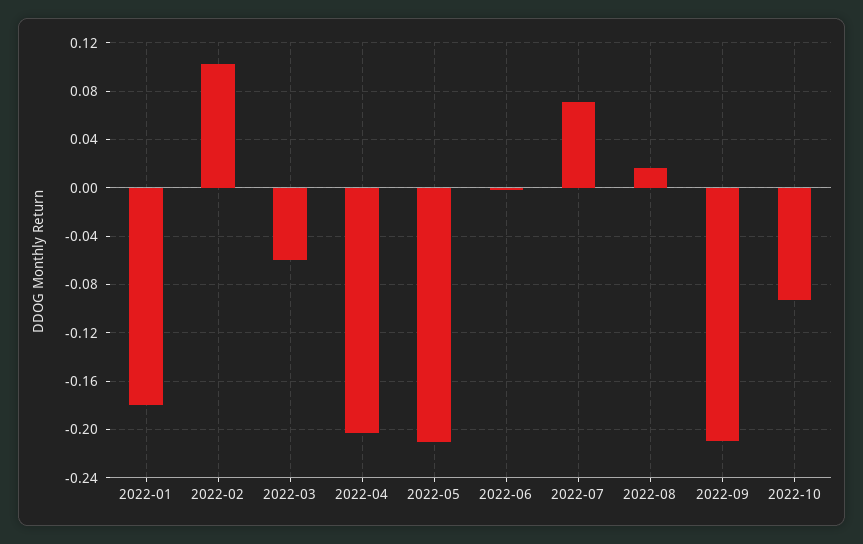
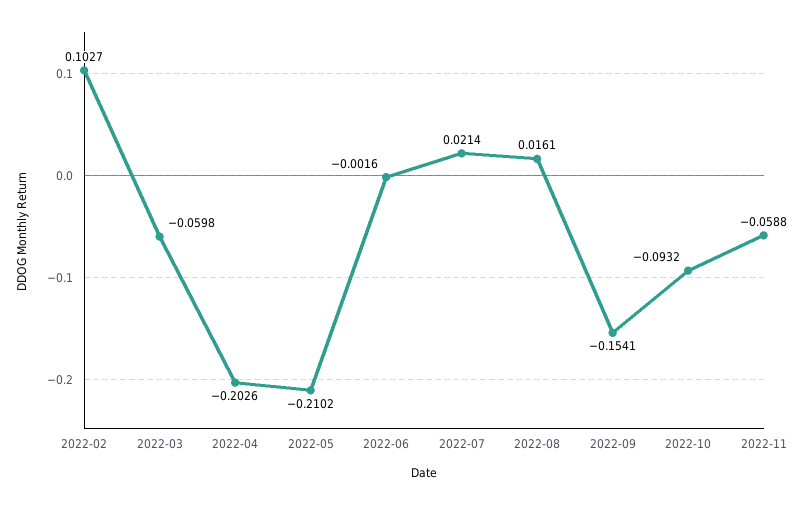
2022-01: -0.18 -> none
2022-07: 0.07 -> 0.0214
2022-09: -0.21 -> -0.1541
2022-11: none -> -0.0588

